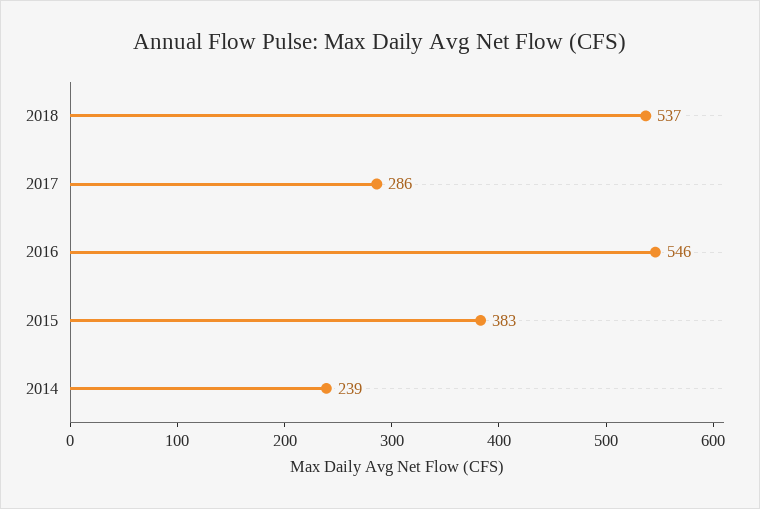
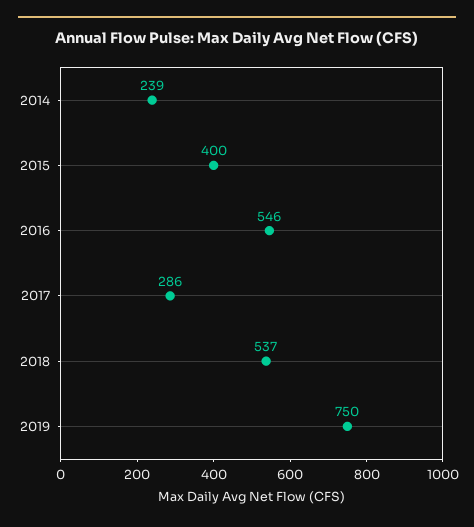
2015: 383 -> 400
2019: none -> 750

